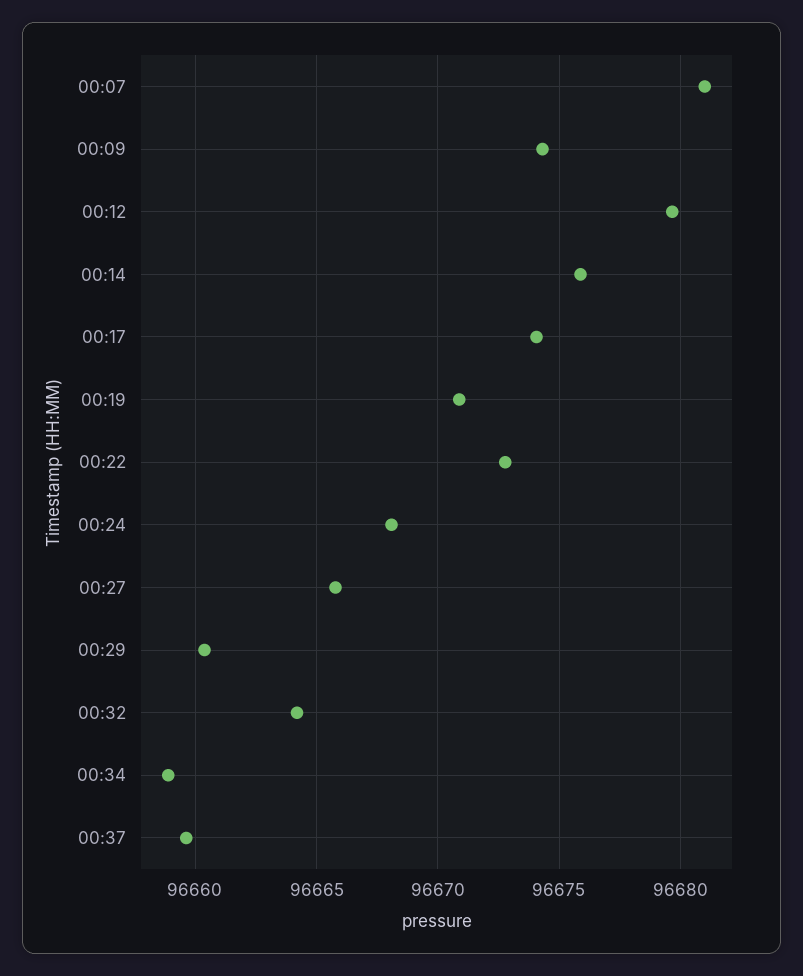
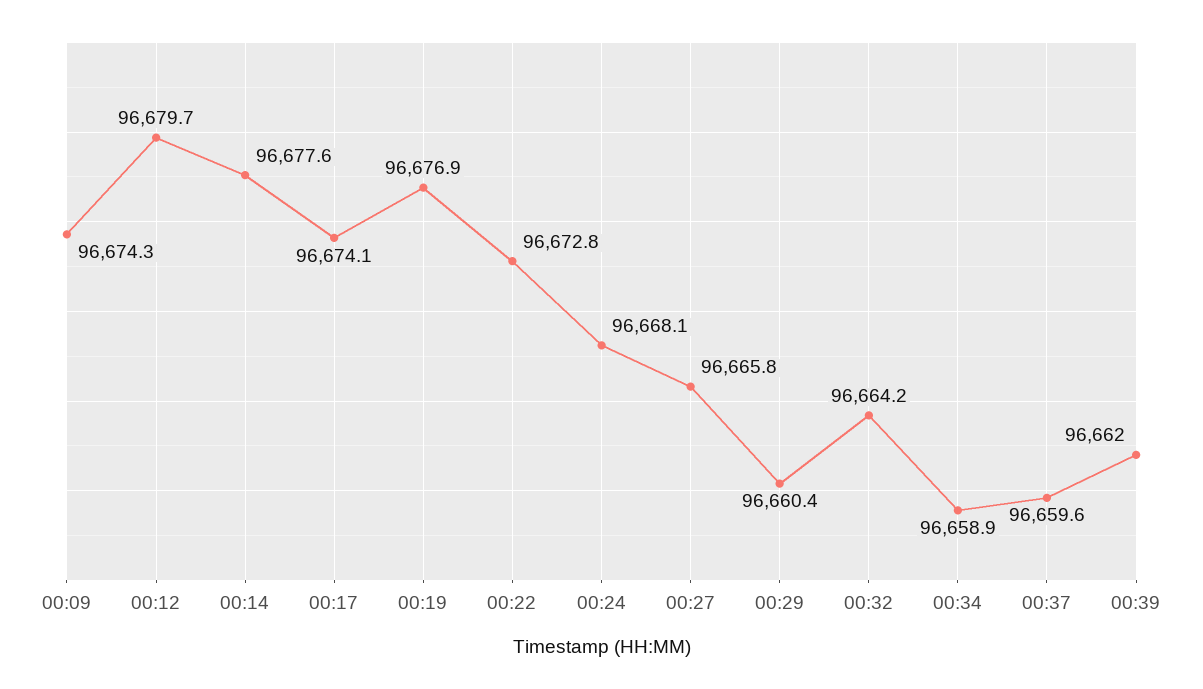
00:07: 96681 -> none
00:14: 96676 -> 96677.6
00:19: 96671 -> 96676.9
00:39: none -> 96662

